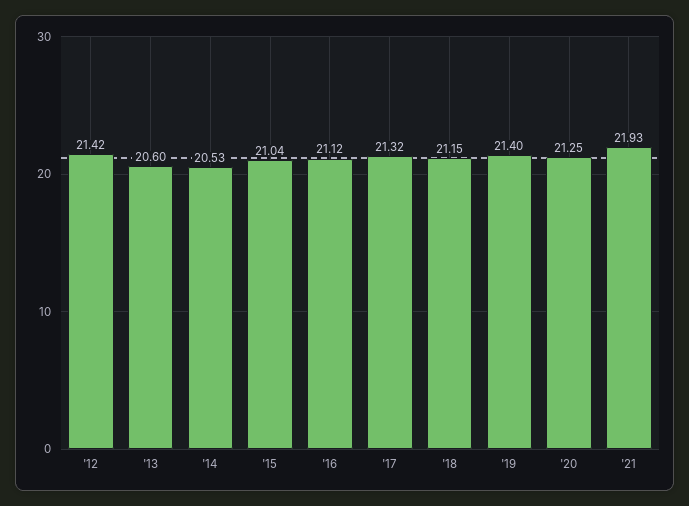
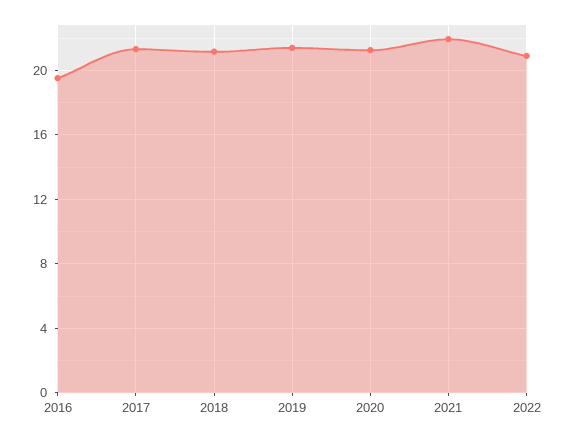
'12: 21.42 -> none
'13: 20.6 -> none
'14: 20.53 -> none
'15: 21.04 -> none
'16: 21.12 -> 19.5
2022: none -> 21

